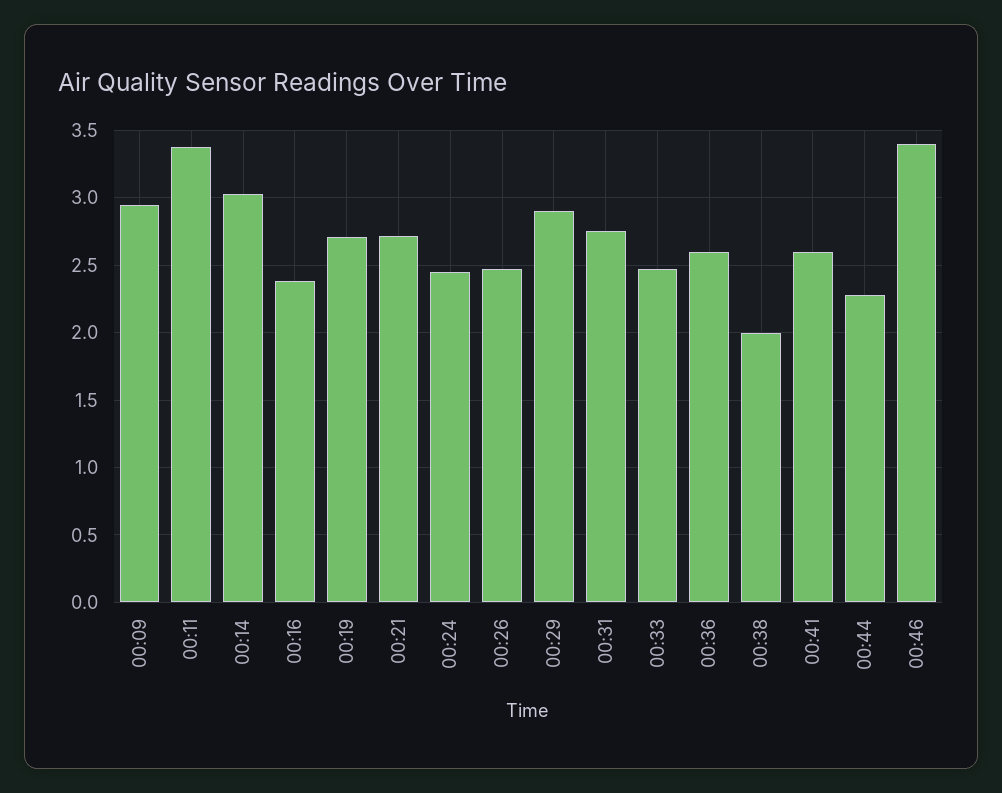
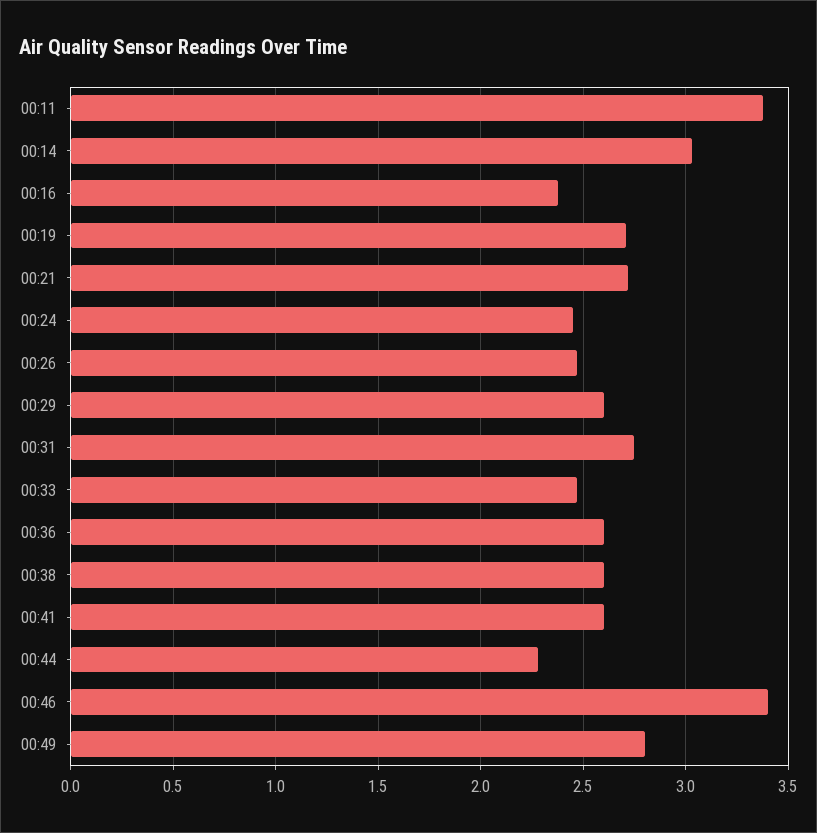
00:09: 2.95 -> none
00:29: 2.9 -> 2.6
00:38: 2 -> 2.6
00:49: none -> 2.8

